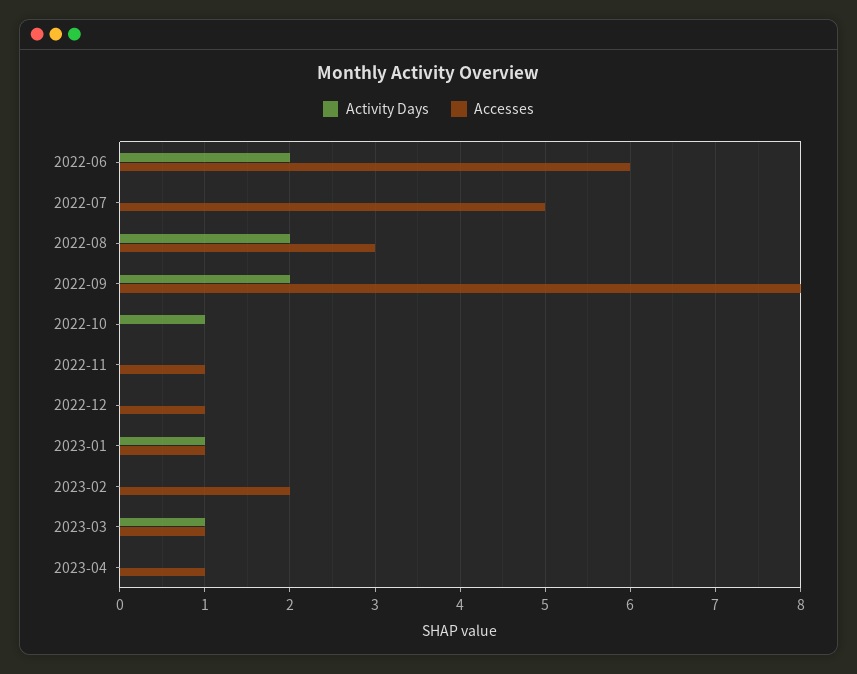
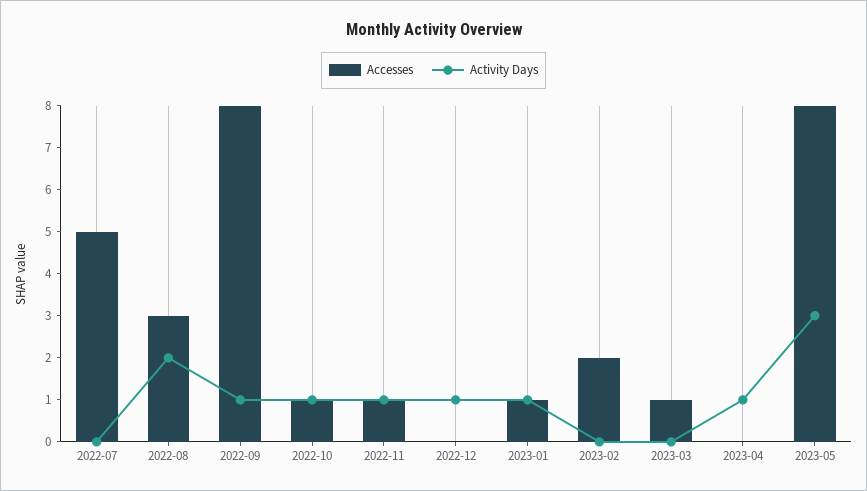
Activity Days, 2022-06: 2 -> none
Accesses, 2022-06: 6 -> none
Activity Days, 2022-09: 2 -> 1
Accesses, 2022-10: 0 -> 1
Activity Days, 2022-11: 0 -> 1
Activity Days, 2022-12: 0 -> 1
Accesses, 2022-12: 1 -> 0
Activity Days, 2023-03: 1 -> 0
Activity Days, 2023-04: 0 -> 1
Accesses, 2023-04: 1 -> 0
Accesses, 2023-05: none -> 8
Activity Days, 2023-05: none -> 3

